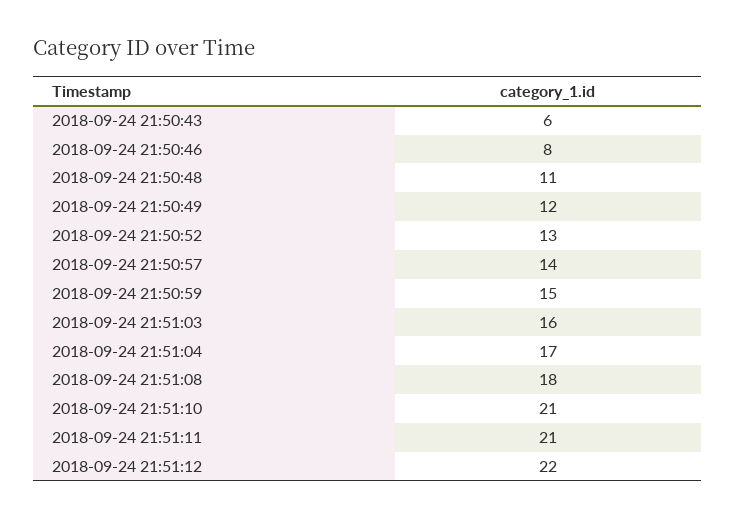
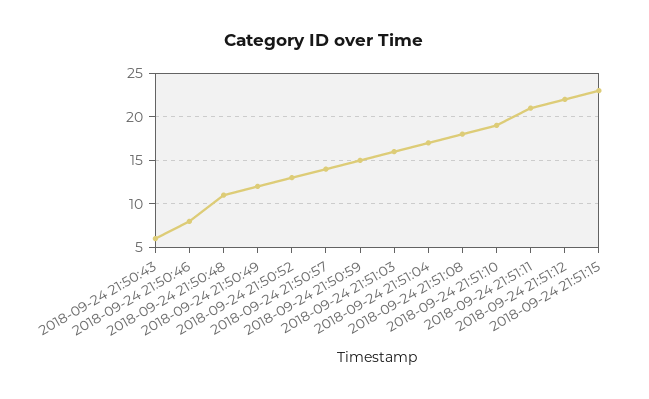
2018-09-24 21:51:10: 21 -> 19
2018-09-24 21:51:15: none -> 23

